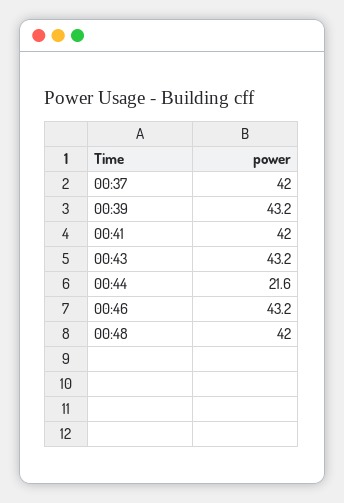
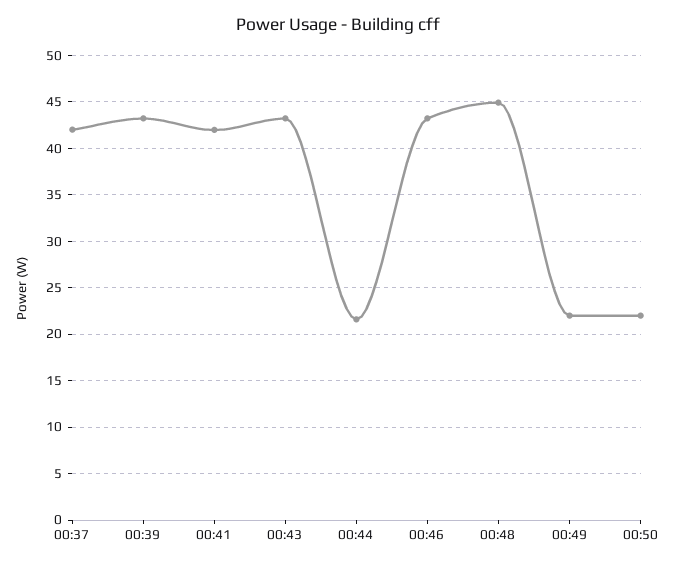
00:48: 42 -> 45
00:49: none -> 22
00:50: none -> 22

